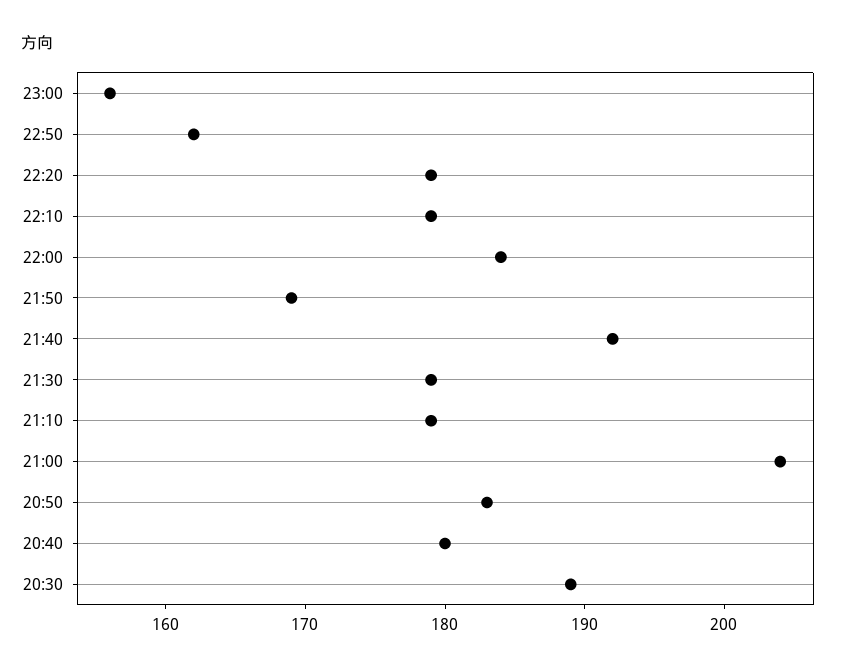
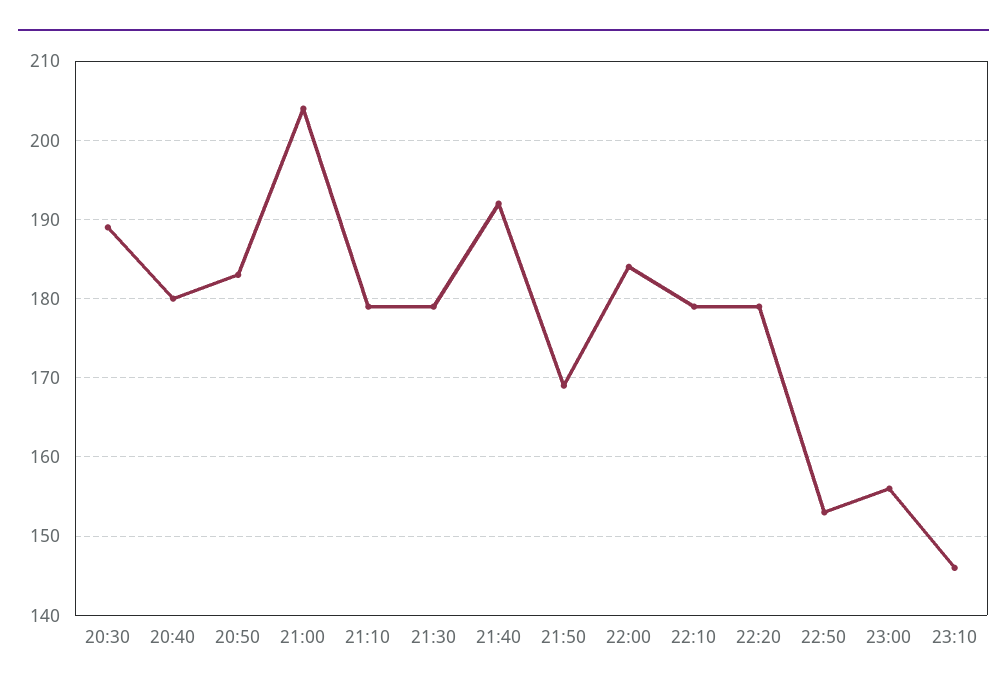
22:50: 162 -> 153
23:10: none -> 146

